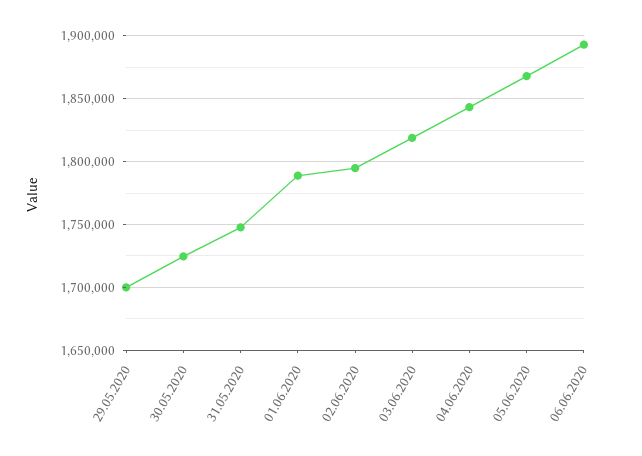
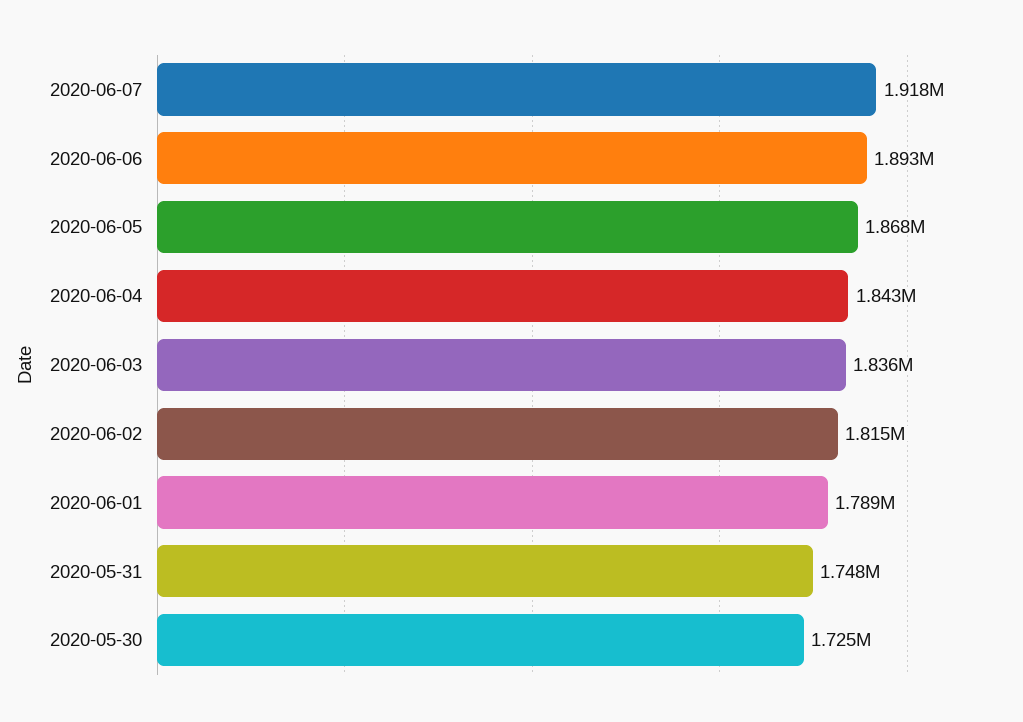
29.05.2020: 1700000 -> none
02.06.2020: 1795000 -> 1815000
03.06.2020: 1820000 -> 1836000
2020-06-07: none -> 1918000

